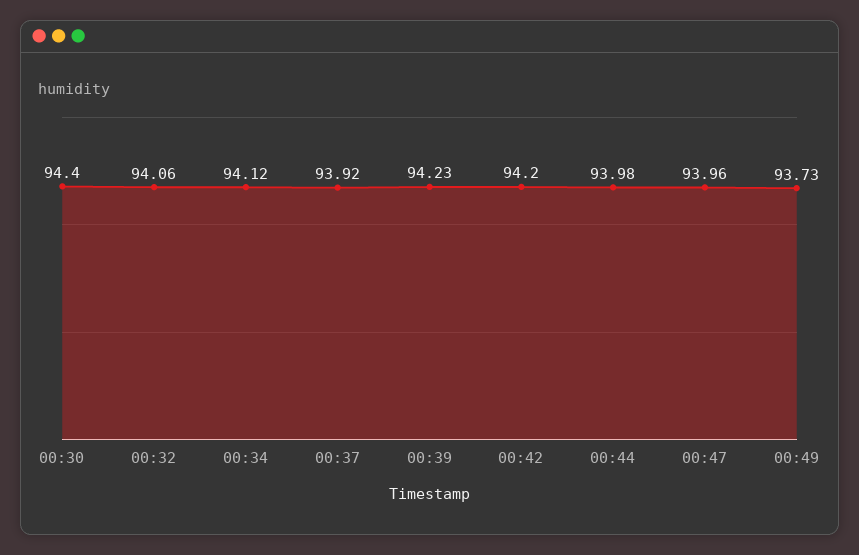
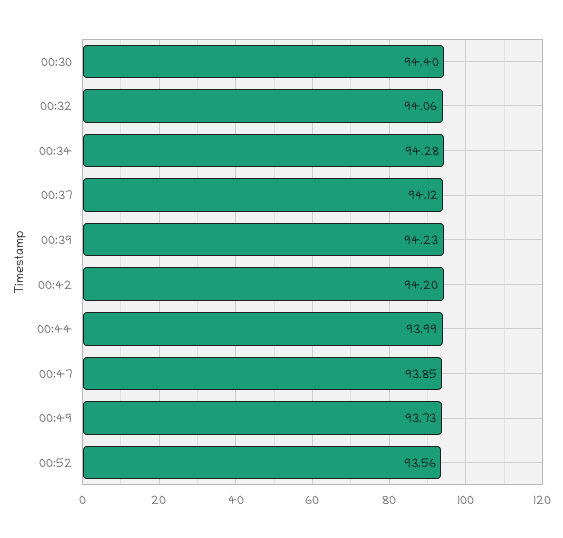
00:34: 94.12 -> 94.28
00:37: 93.92 -> 94.12
00:44: 93.98 -> 93.99
00:47: 93.96 -> 93.85
00:52: none -> 93.56

